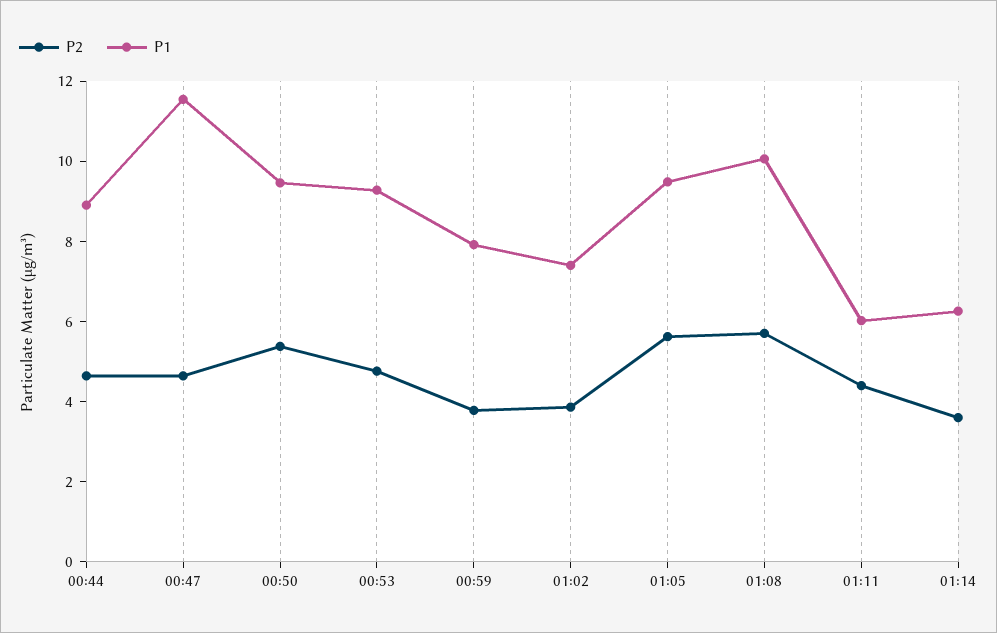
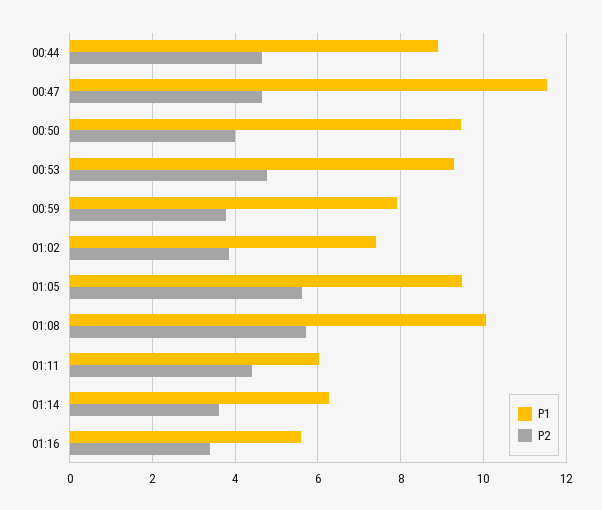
P2, 00:50: 5.5 -> 4
P1, 01:16: none -> 5.6
P2, 01:16: none -> 3.4

